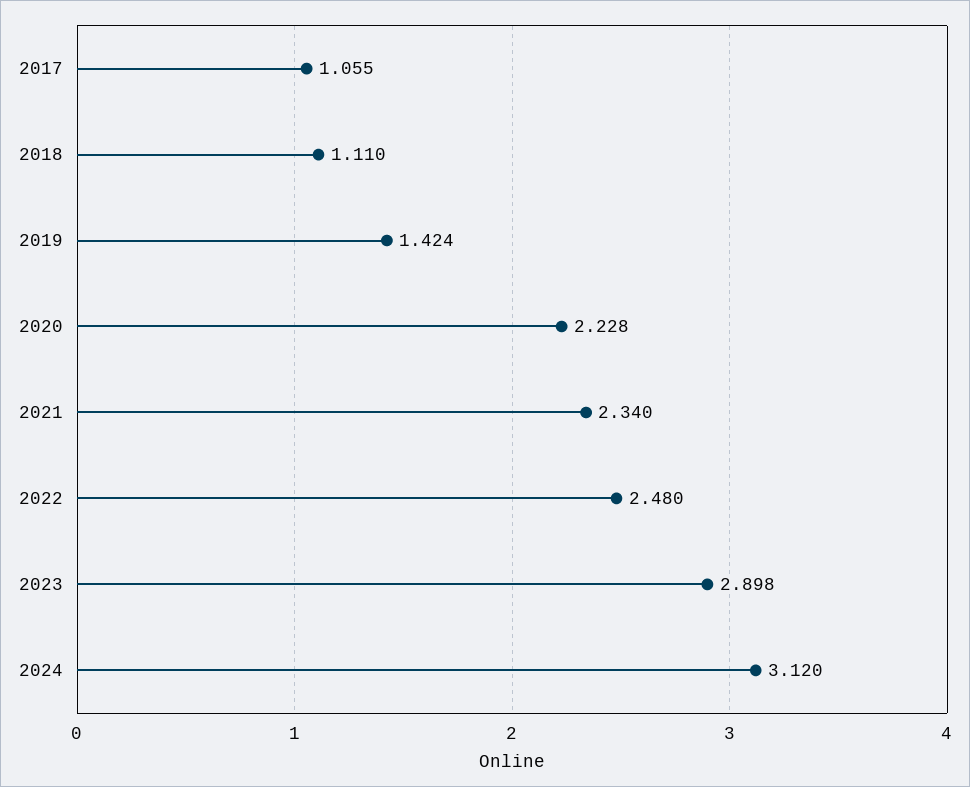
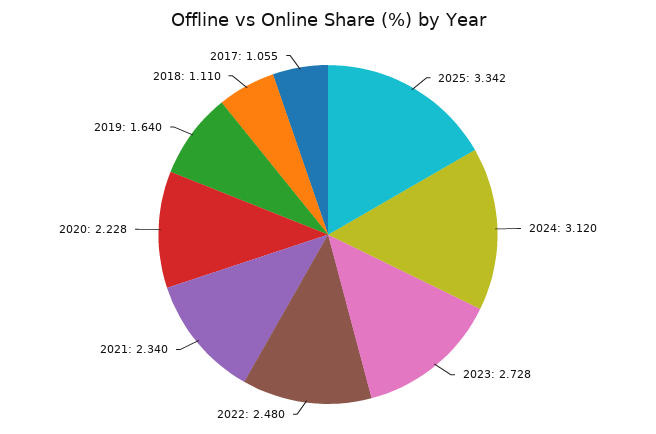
2019: 1.424 -> 1.64
2023: 2.898 -> 2.728
2025: none -> 3.342

